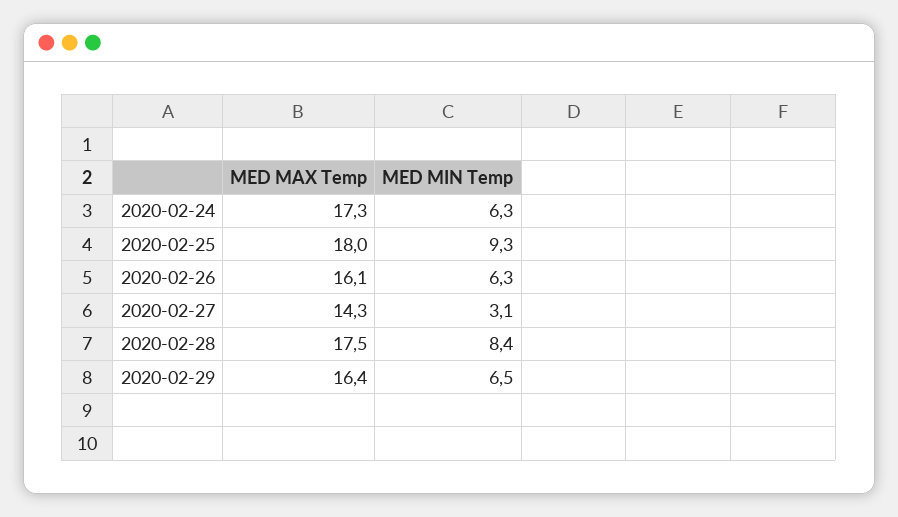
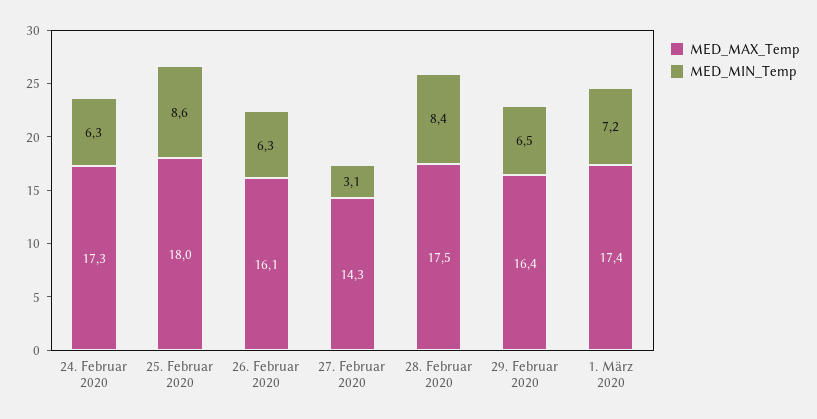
MED MIN Temp, 2020-02-25: 9.3 -> 8.6
MED MAX Temp, 1. März 2020: none -> 17.4
MED MIN Temp, 1. März 2020: none -> 7.2

